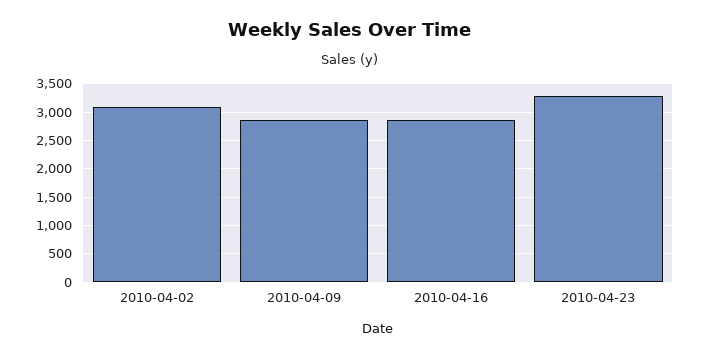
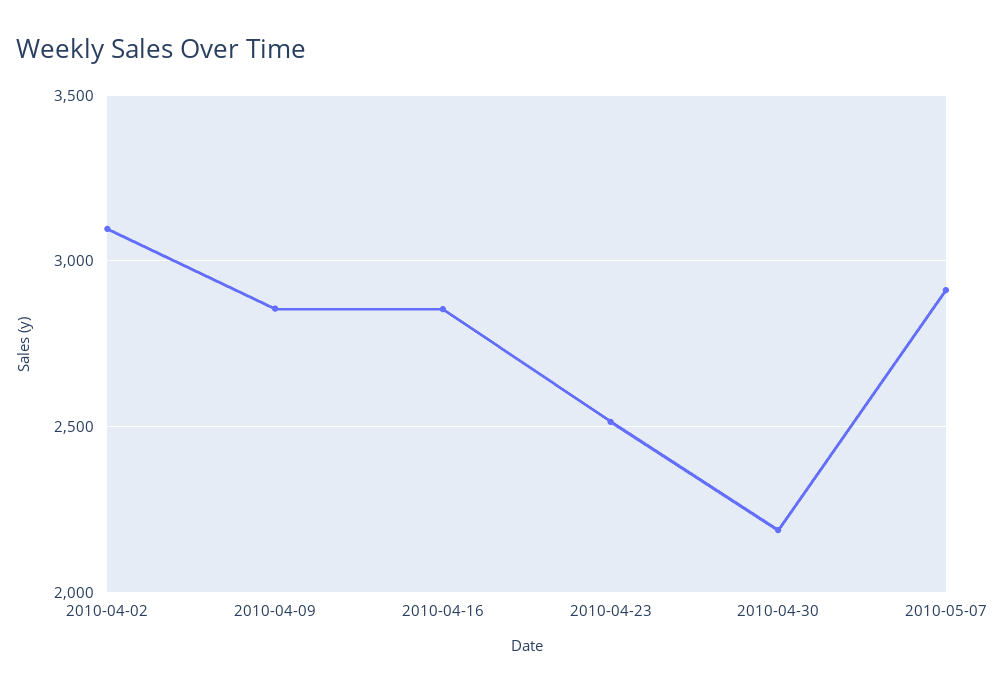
2010-04-23: 3250 -> 2500
2010-04-30: none -> 2200
2010-05-07: none -> 2900

